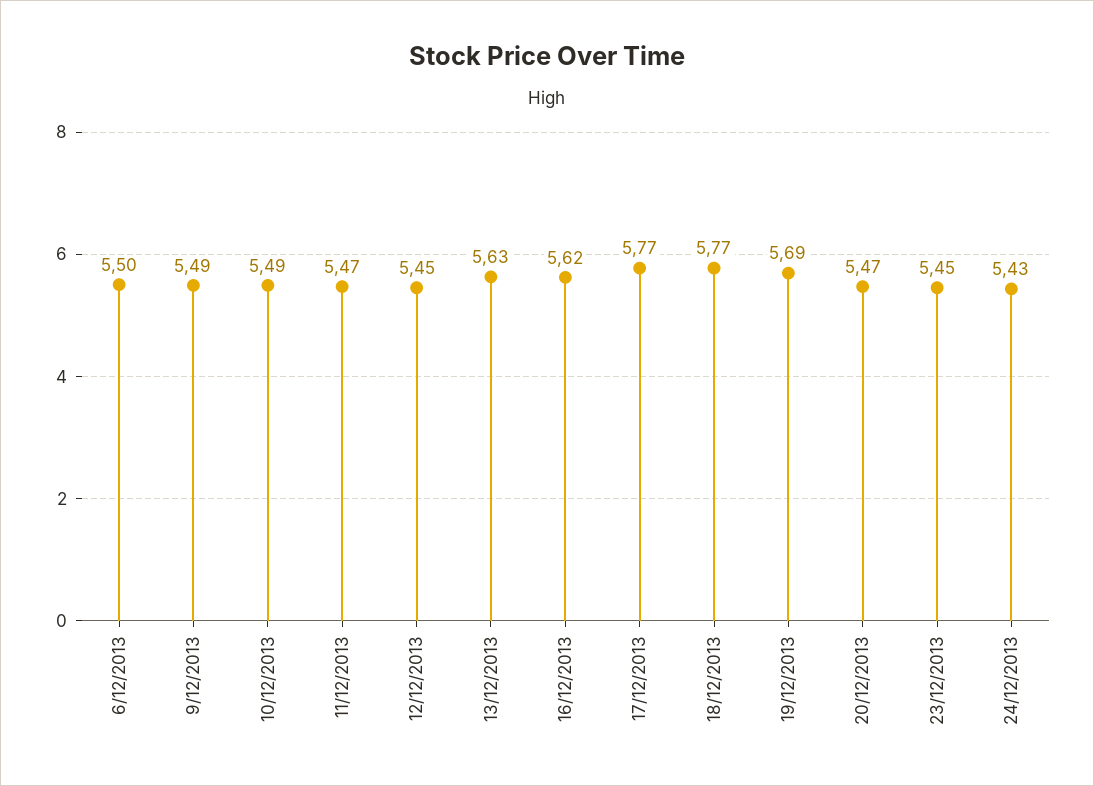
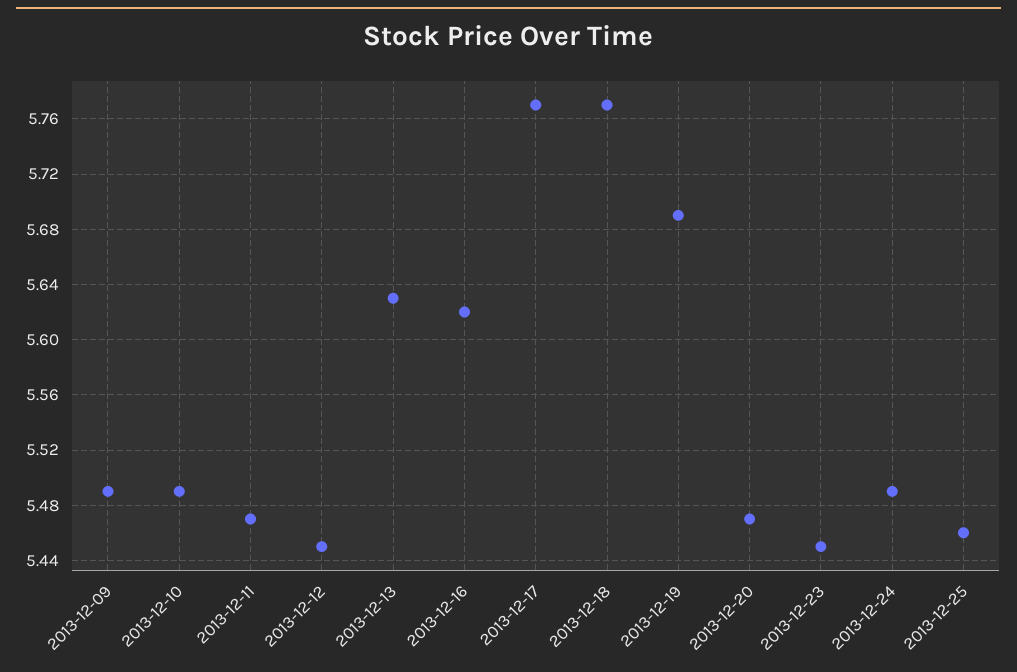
6/12/2013: 5.5 -> none
24/12/2013: 5.43 -> 5.49
2013-12-25: none -> 5.46

